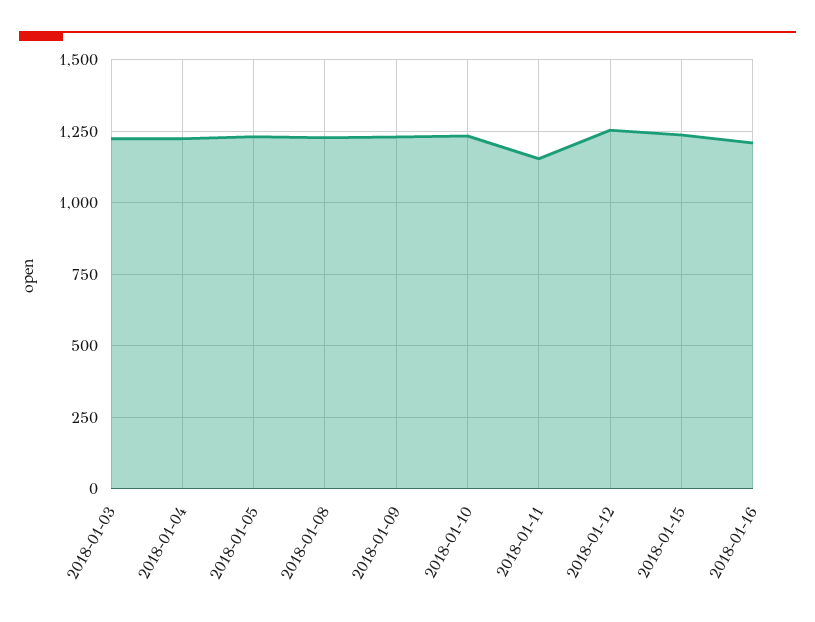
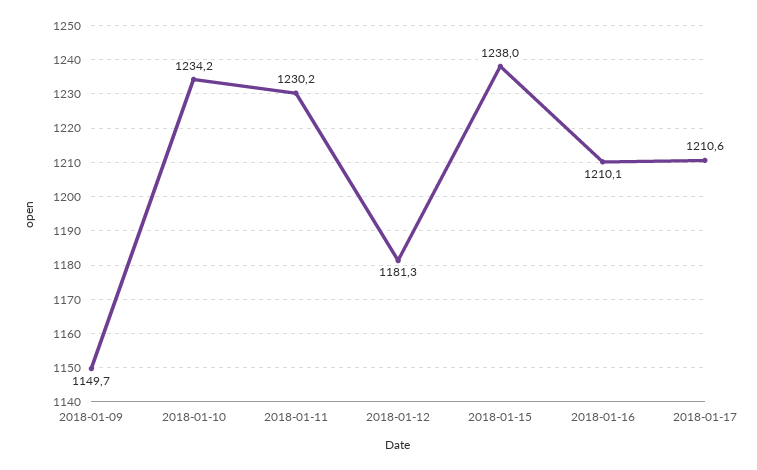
2018-01-03: 1225 -> none
2018-01-04: 1225 -> none
2018-01-05: 1225 -> none
2018-01-08: 1225 -> none
2018-01-09: 1225 -> 1149.7
2018-01-11: 1150 -> 1230.2
2018-01-12: 1250 -> 1181.3
2018-01-17: none -> 1210.6

